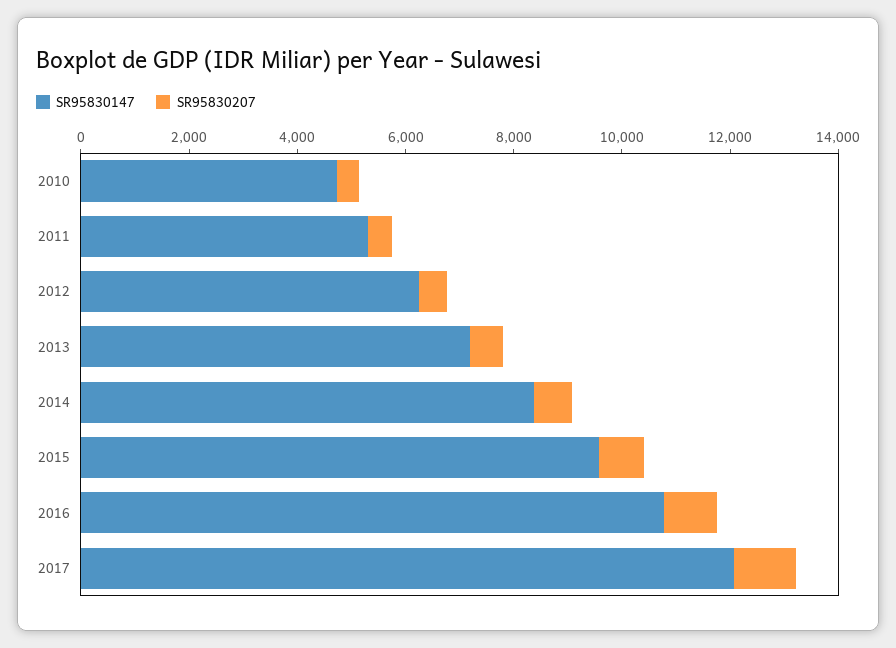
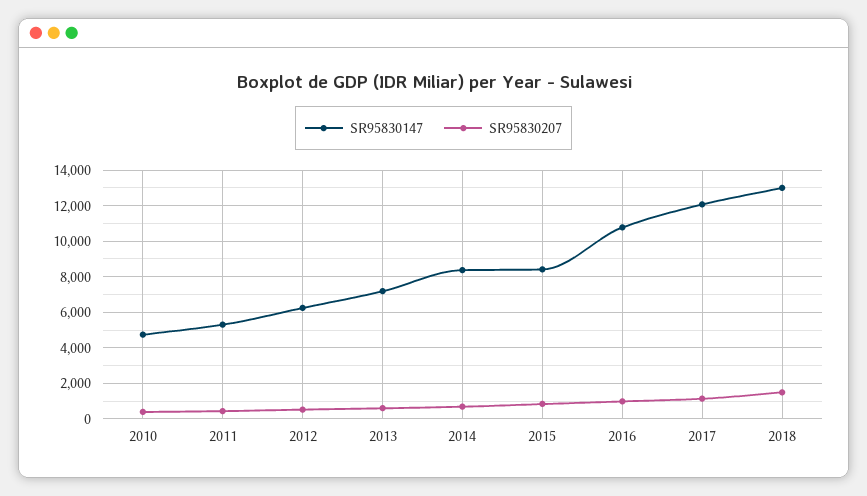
SR95830147, 2015: 9500 -> 8500
SR95830147, 2018: none -> 13000
SR95830207, 2018: none -> 1500

